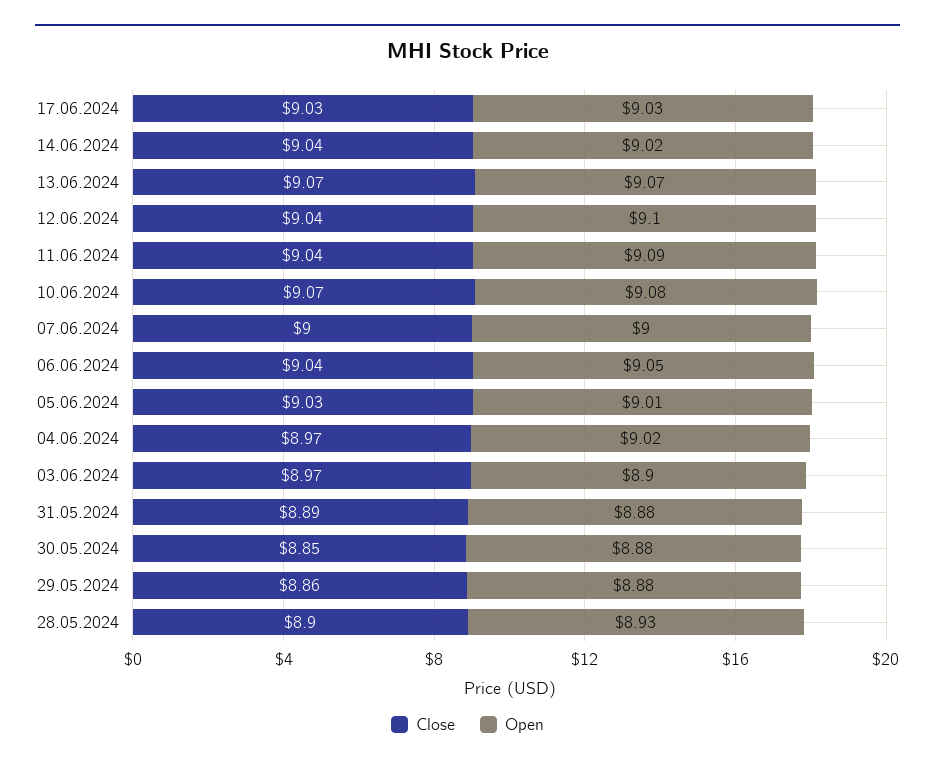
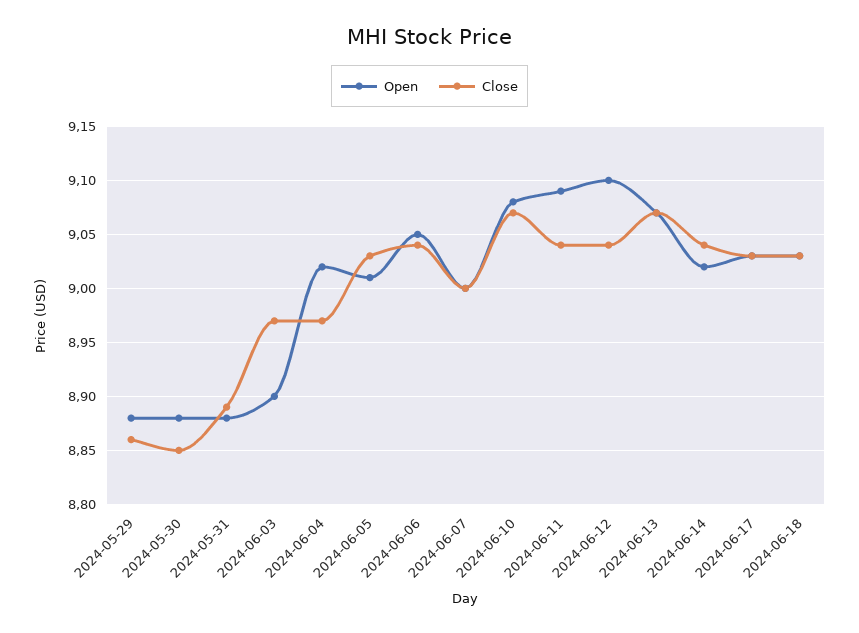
Close, 28.05.2024: 8.9 -> none
Open, 28.05.2024: 8.93 -> none
Open, 2024-06-18: none -> 9.03
Close, 2024-06-18: none -> 9.03

